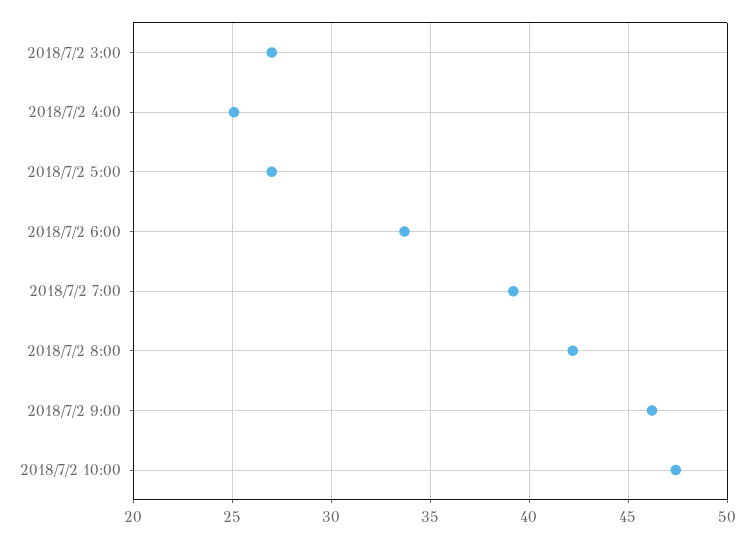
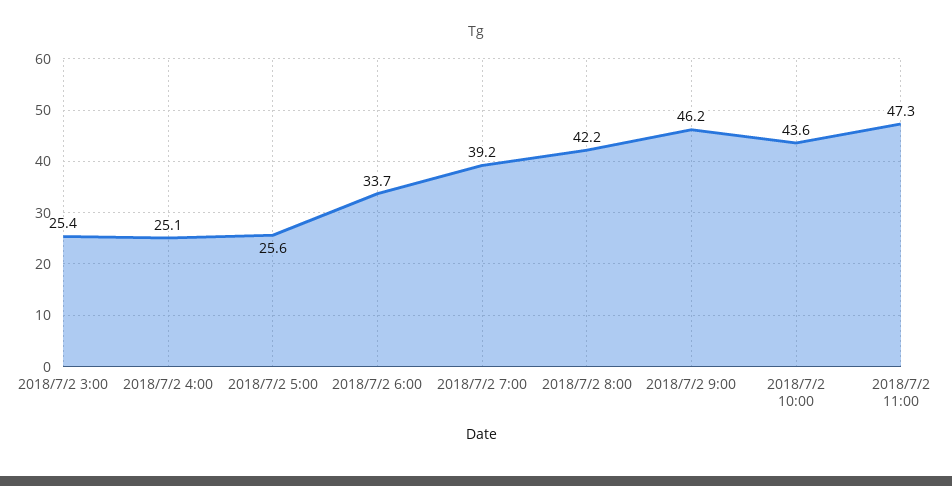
2018/7/2 3:00: 27 -> 25.4
2018/7/2 5:00: 27 -> 25.6
2018/7/2 10:00: 47.5 -> 43.6
2018/7/2 11:00: none -> 47.3

